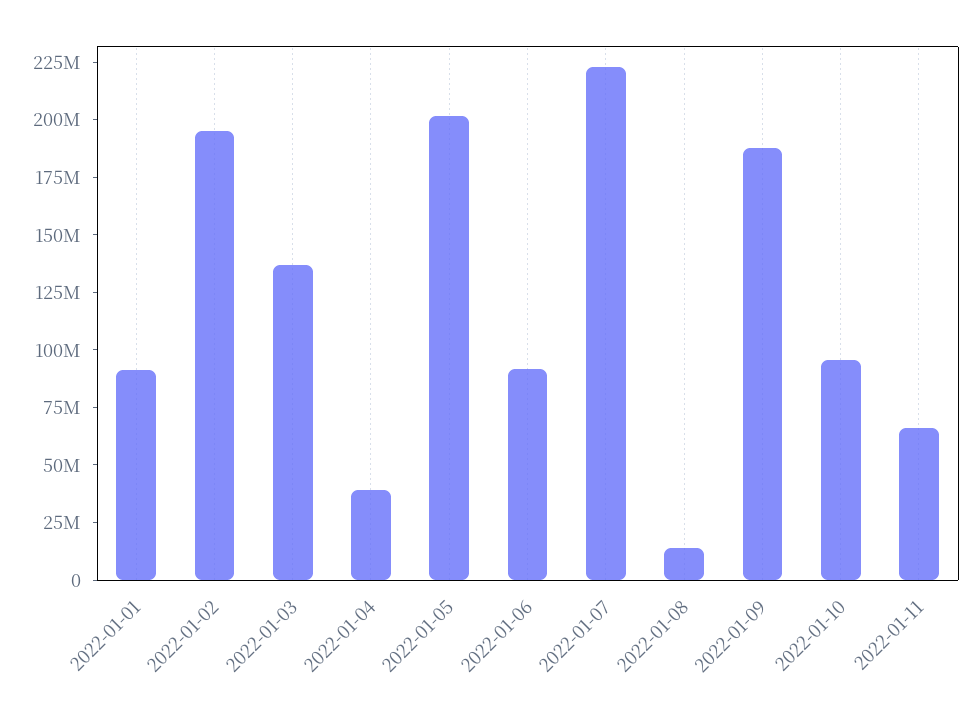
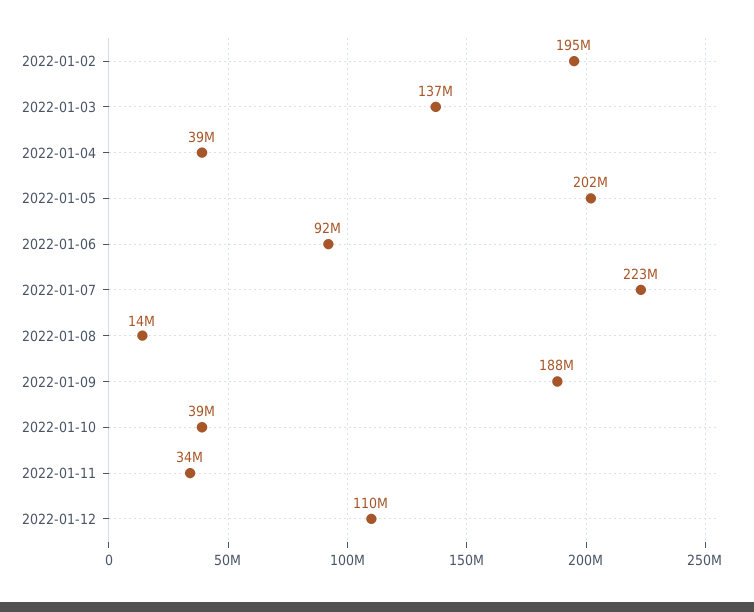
2022-01-01: 90000000 -> none
2022-01-10: 95000000 -> 39000000
2022-01-11: 65000000 -> 34000000
2022-01-12: none -> 110000000

